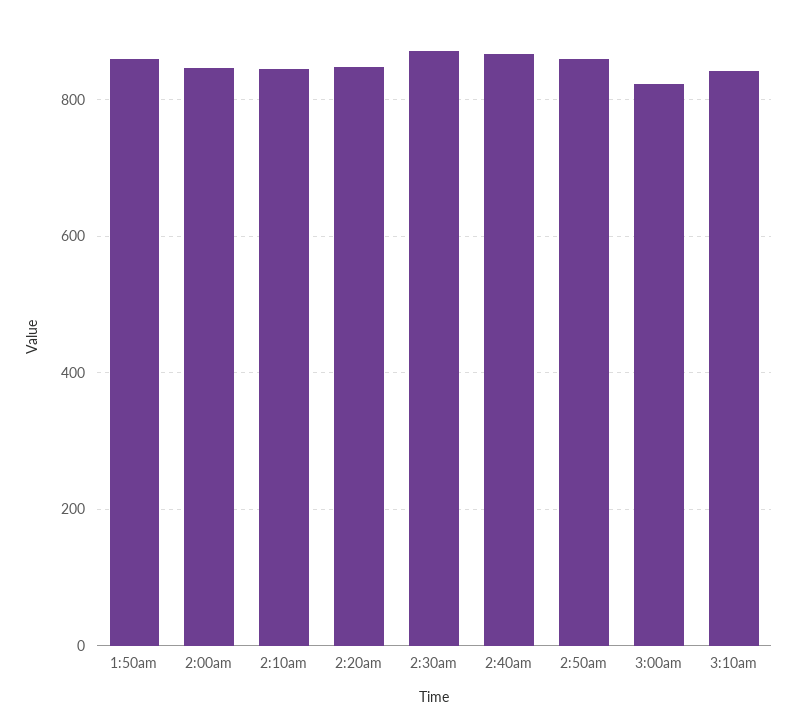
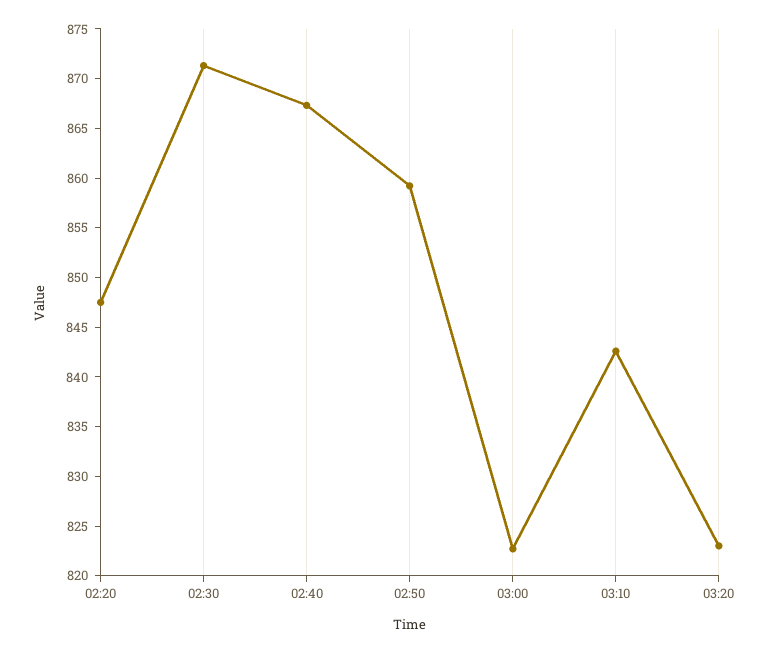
1:50am: 860 -> none
2:00am: 840 -> none
2:10am: 840 -> none
03:20: none -> 823

